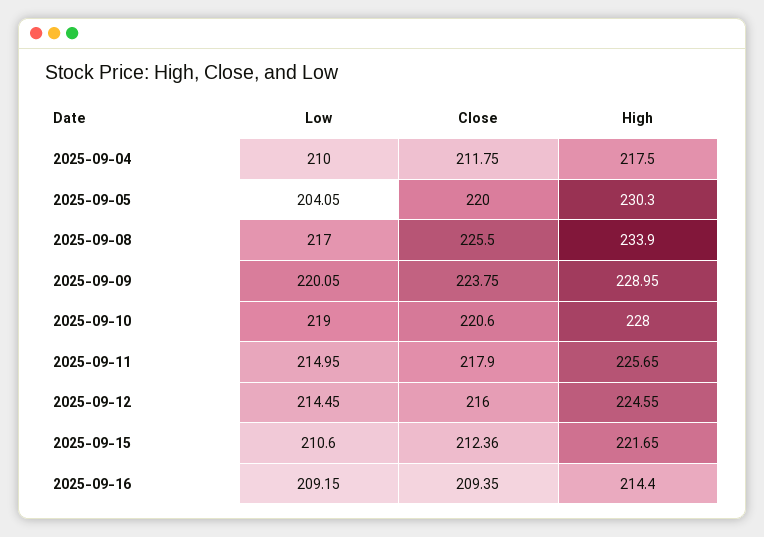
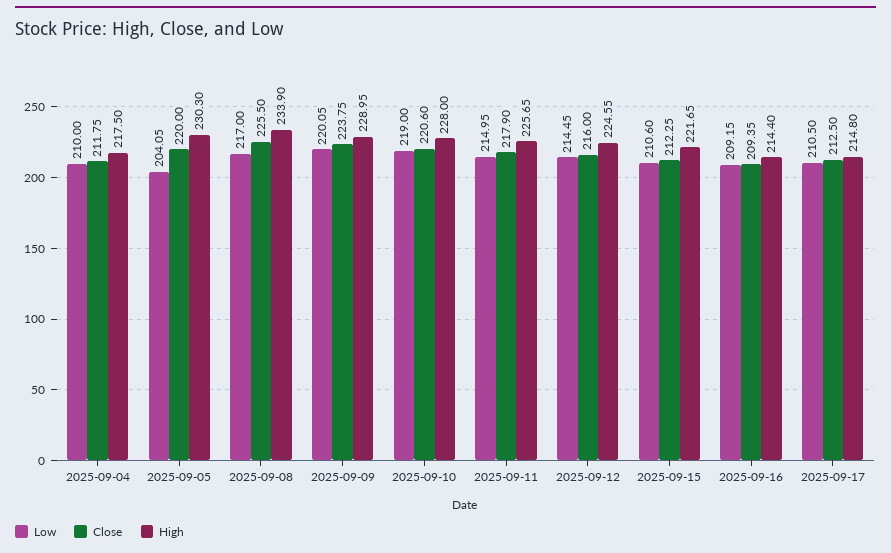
Close, 2025-09-15: 212.36 -> 212.25
Low, 2025-09-17: none -> 210.5
Close, 2025-09-17: none -> 212.5
High, 2025-09-17: none -> 214.8

